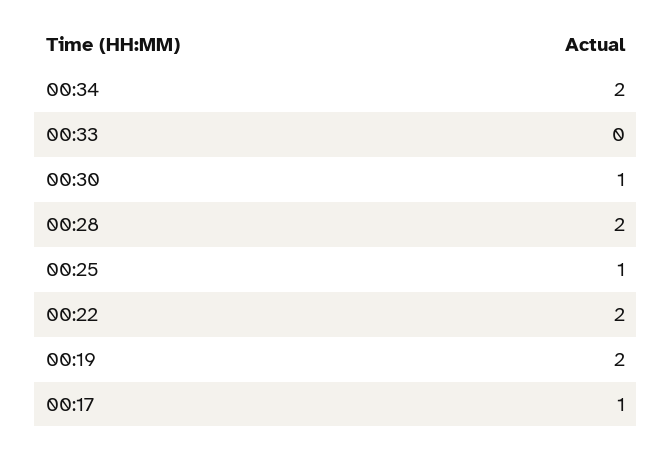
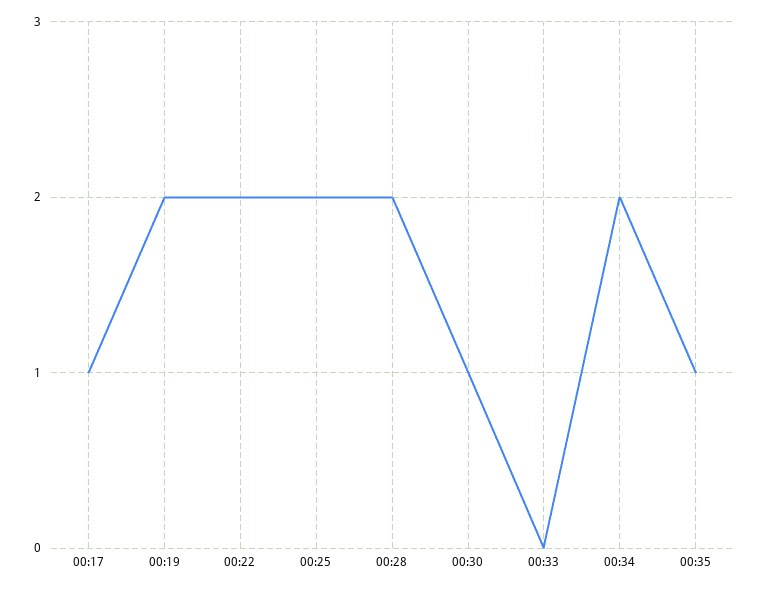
00:25: 1 -> 2
00:35: none -> 1

